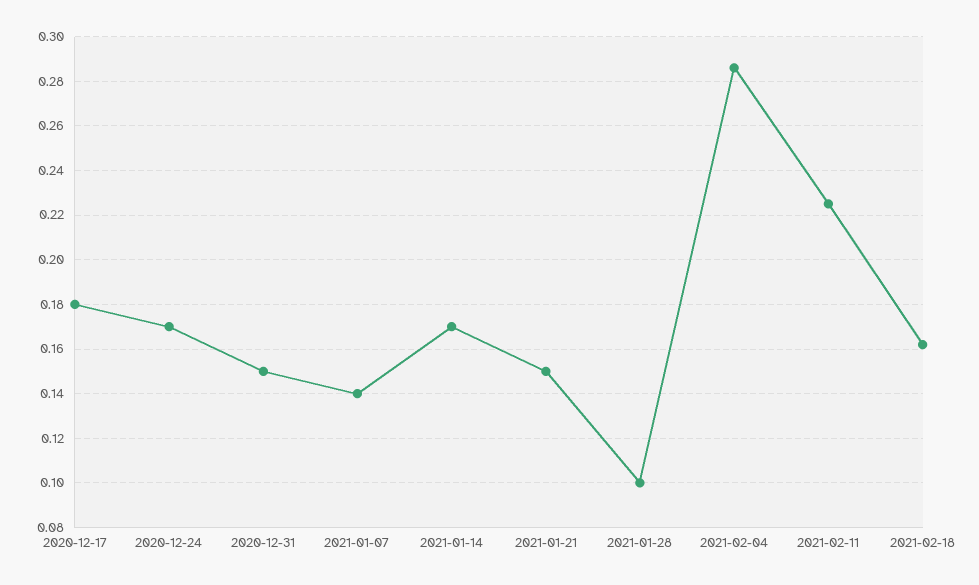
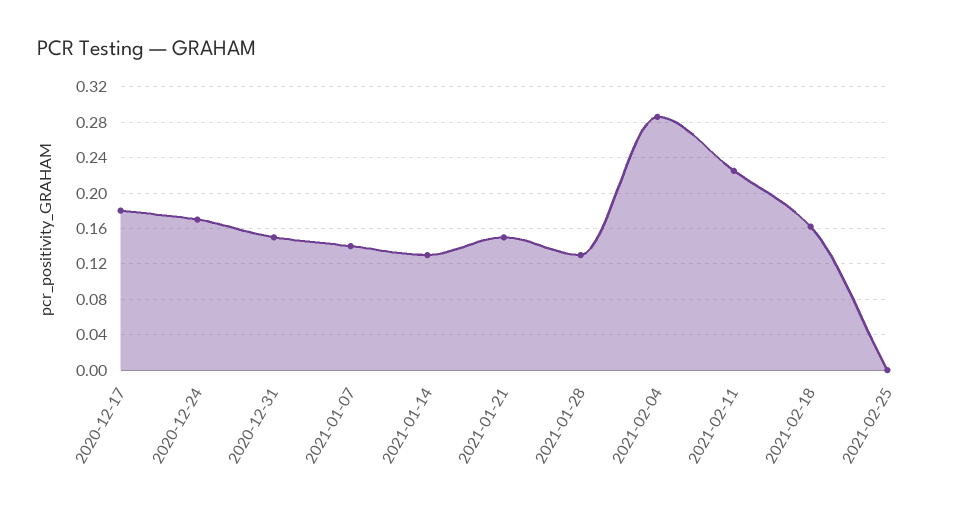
2021-01-14: 0.17 -> 0.13
2021-01-28: 0.1 -> 0.13
2021-02-25: none -> 0

